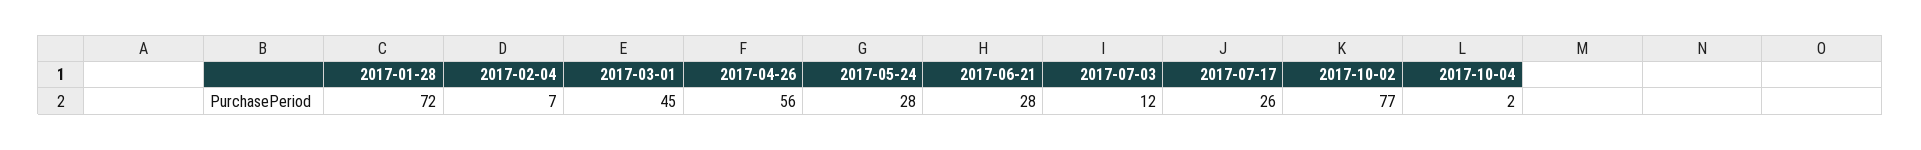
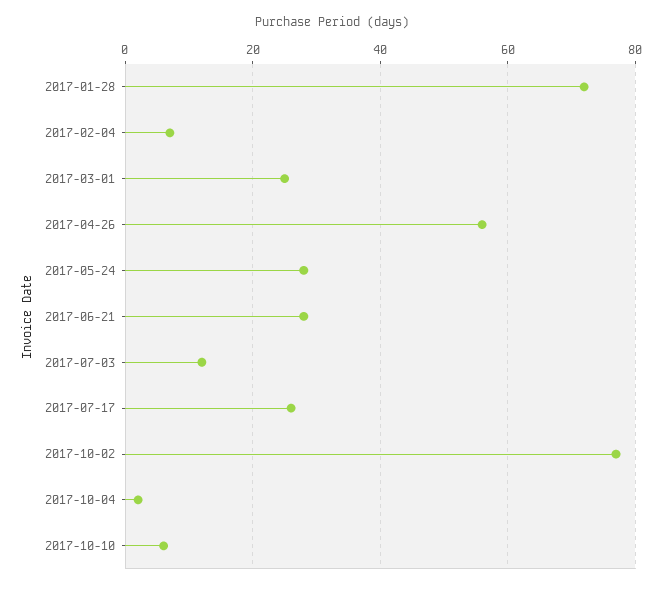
2017-03-01: 45 -> 25
2017-10-10: none -> 5

